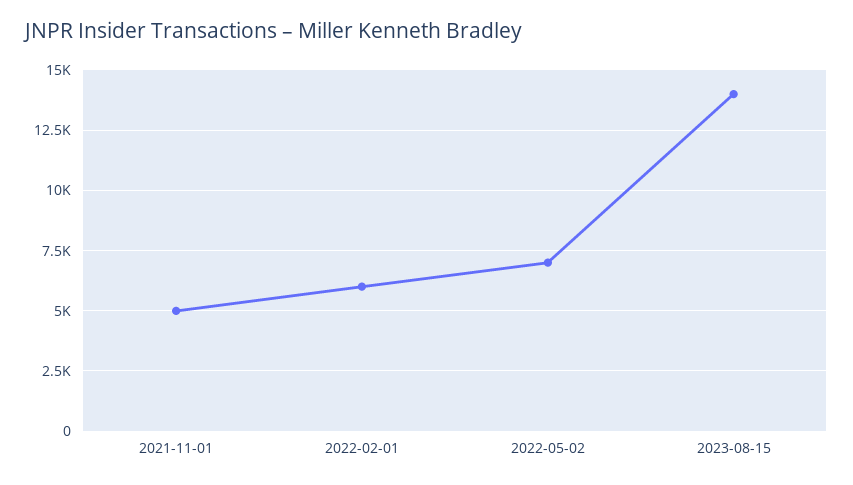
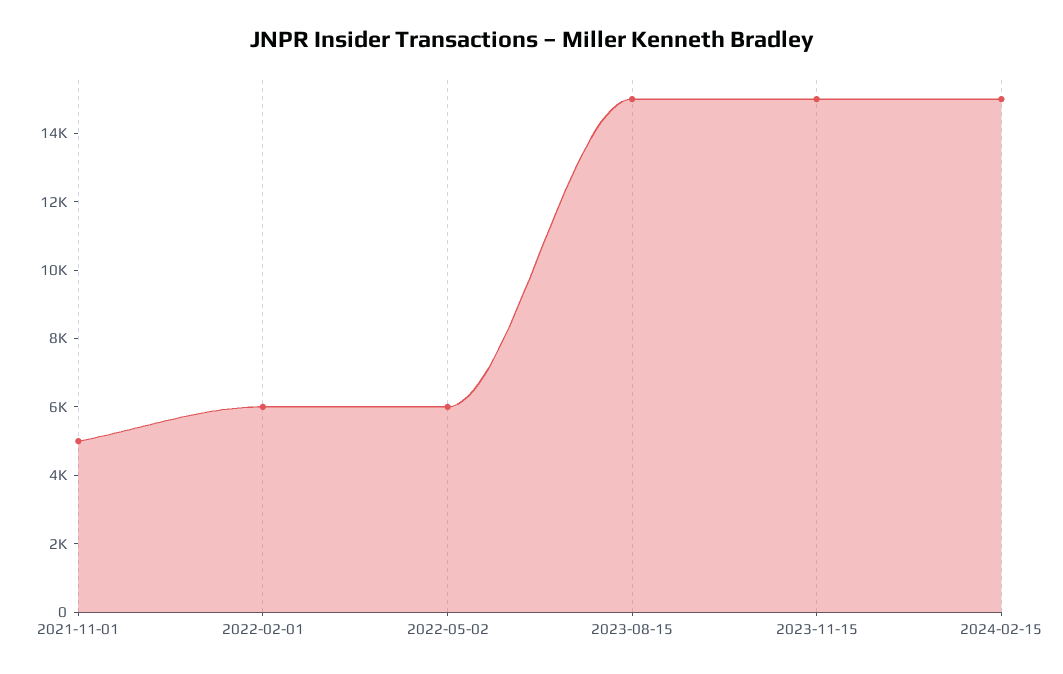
2022-05-02: 7000 -> 6000
2023-08-15: 14000 -> 15000
2023-11-15: none -> 15000
2024-02-15: none -> 15000

